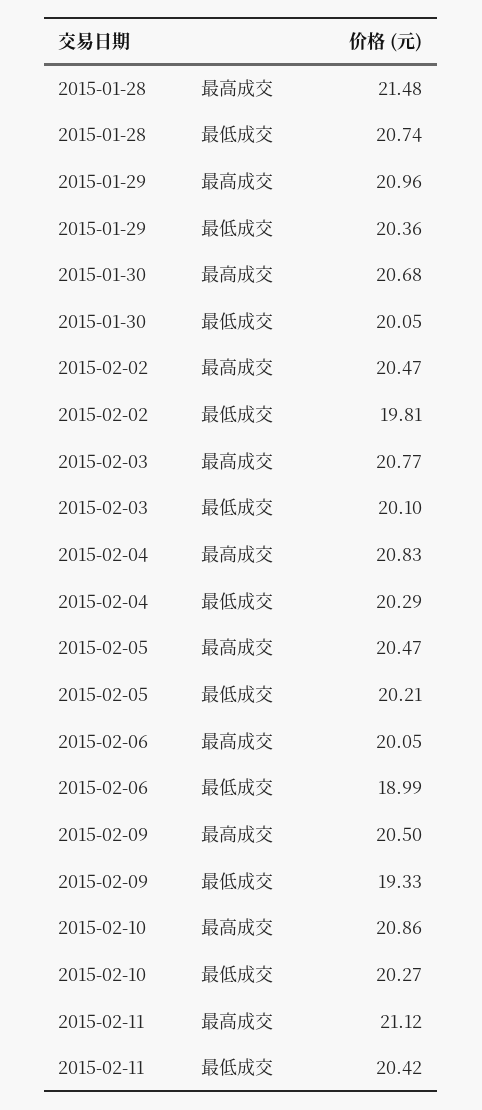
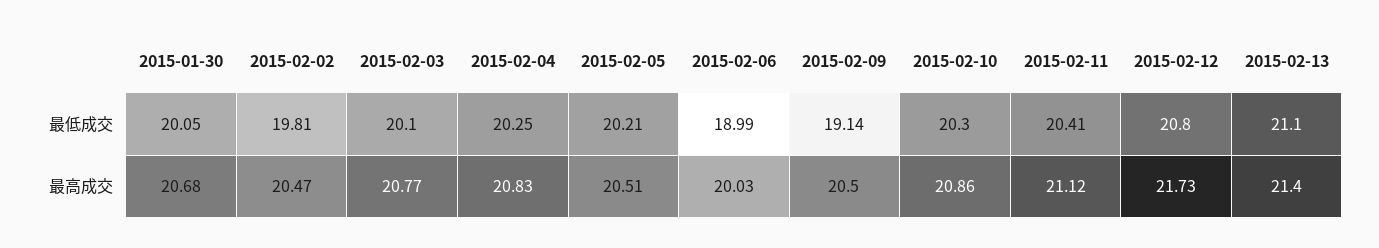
2015-01-28, 最高成交: 21.48 -> none
2015-01-28, 最低成交: 20.74 -> none
2015-01-29, 最高成交: 20.96 -> none
2015-01-29, 最低成交: 20.36 -> none
2015-02-04, 最低成交: 20.29 -> 20.25
2015-02-05, 最高成交: 20.47 -> 20.51
2015-02-06, 最高成交: 20.05 -> 20.03
2015-02-09, 最低成交: 19.33 -> 19.14
2015-02-10, 最低成交: 20.27 -> 20.3
2015-02-11, 最低成交: 20.42 -> 20.41
2015-02-12, 最低成交: none -> 20.8
2015-02-13, 最低成交: none -> 21.1
2015-02-12, 最高成交: none -> 21.73
2015-02-13, 最高成交: none -> 21.4

